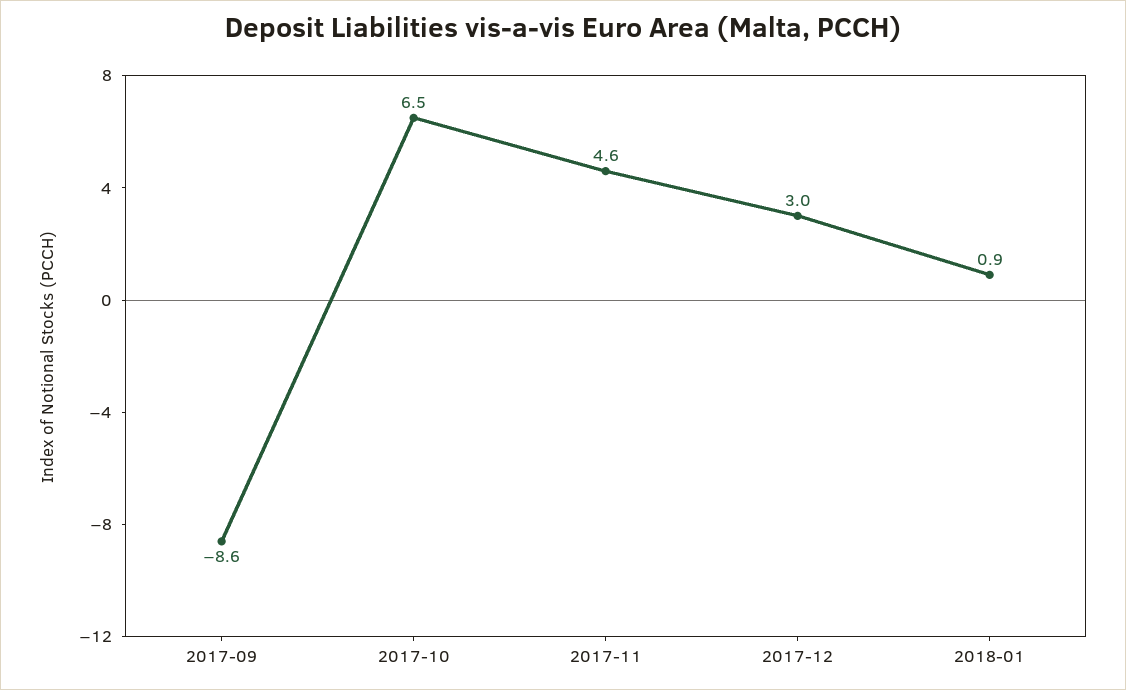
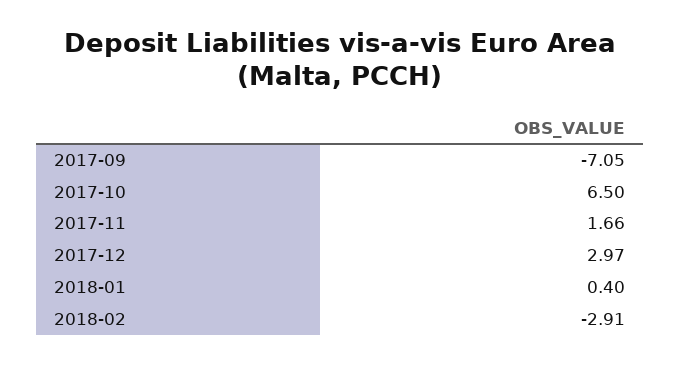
2017-09: -8.6 -> -7.05
2017-11: 4.6 -> 1.66
2018-01: 0.9 -> 0.4
2018-02: none -> -2.91

